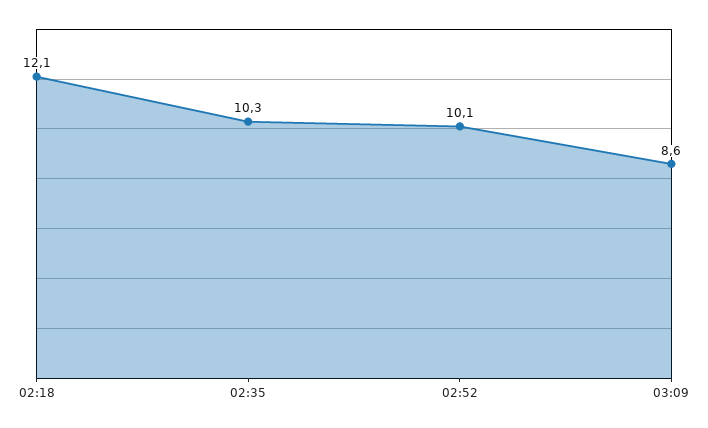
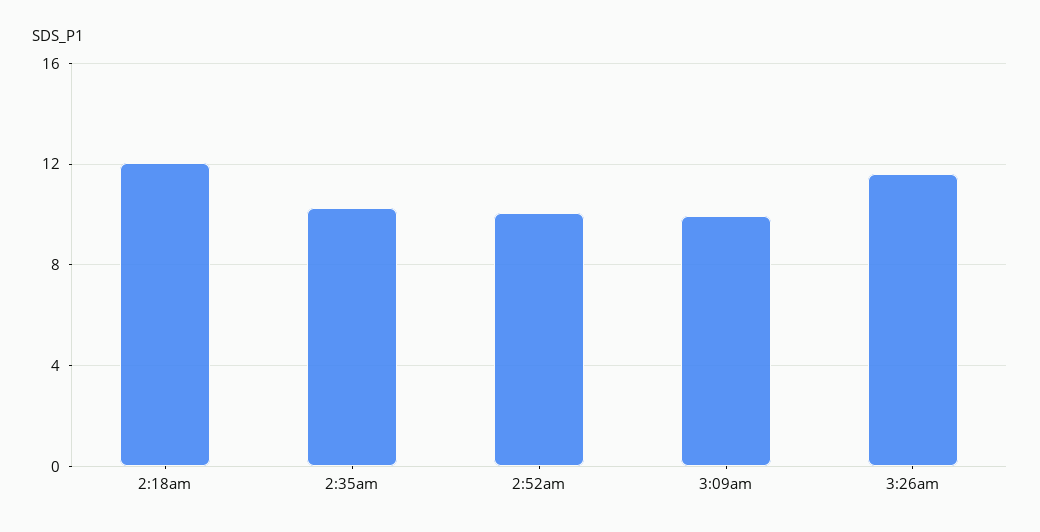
03:09: 8.6 -> 10
3:26am: none -> 11.5

